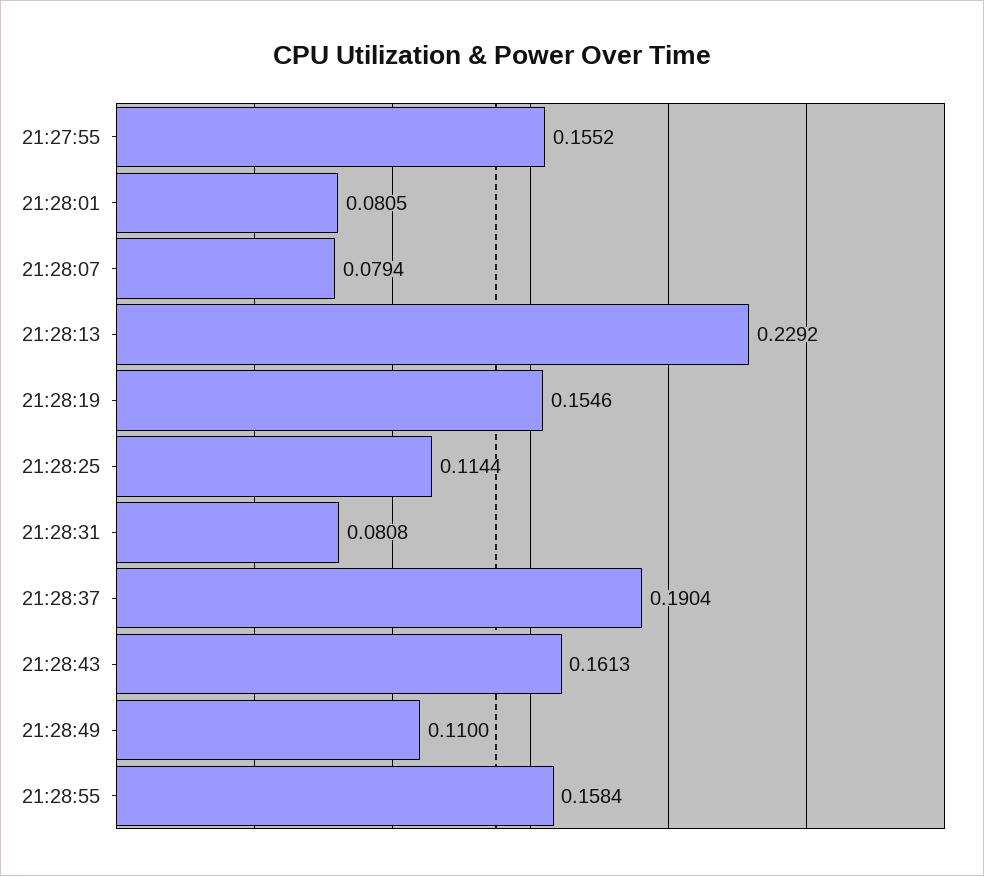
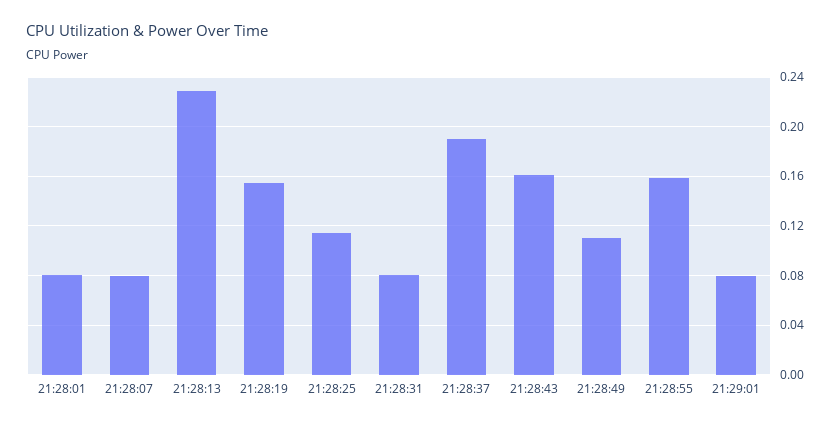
21:27:55: 0.1552 -> none
21:29:01: none -> 0.08

